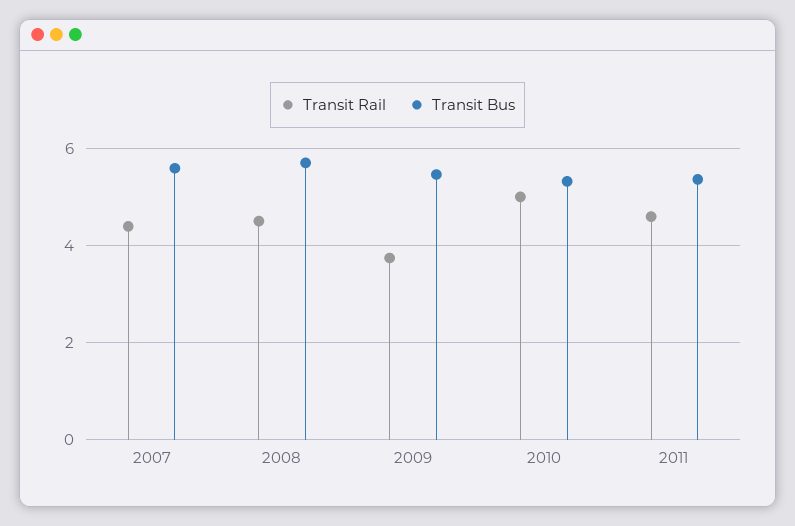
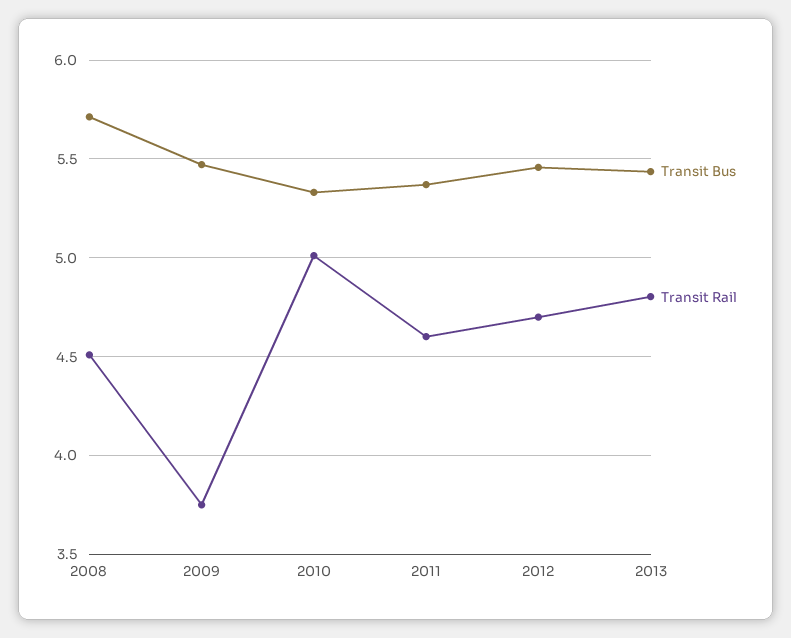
Transit Rail, 2007: 4.4 -> none
Transit Bus, 2007: 5.6 -> none
Transit Bus, 2012: none -> 5.45
Transit Rail, 2012: none -> 4.7
Transit Bus, 2013: none -> 5.45
Transit Rail, 2013: none -> 4.8

